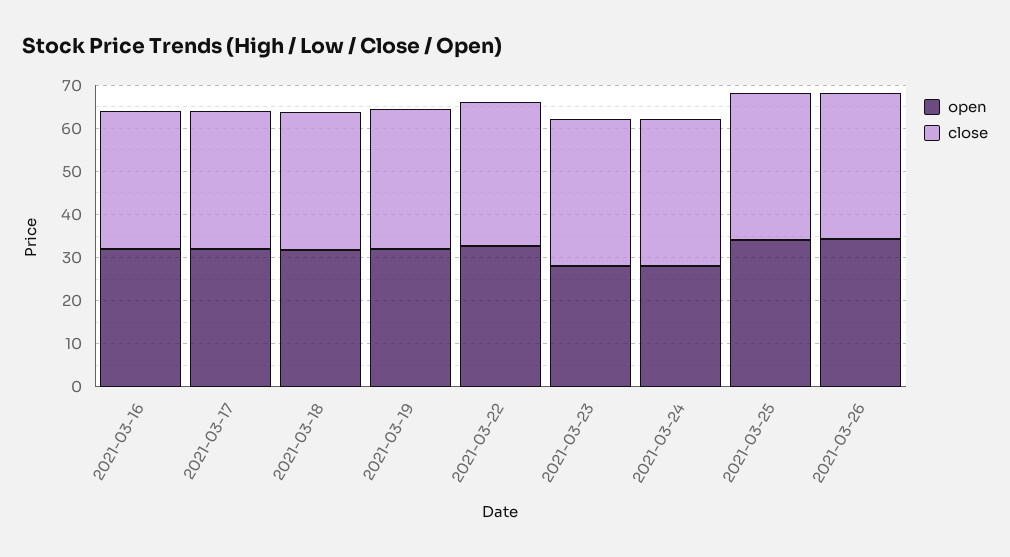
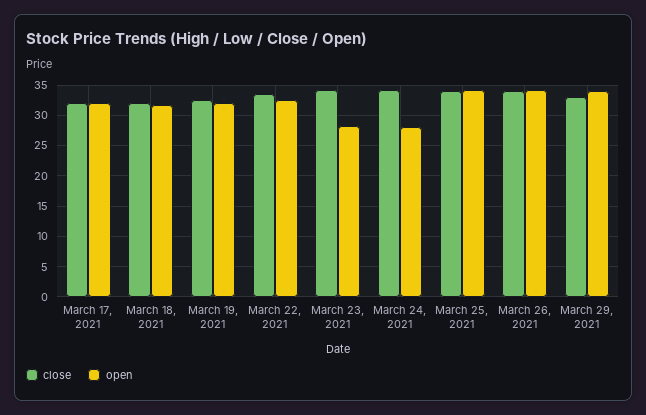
open, 2021-03-16: 32 -> none
close, 2021-03-16: 32 -> none
close, March 29, 2021: none -> 33
open, March 29, 2021: none -> 34

